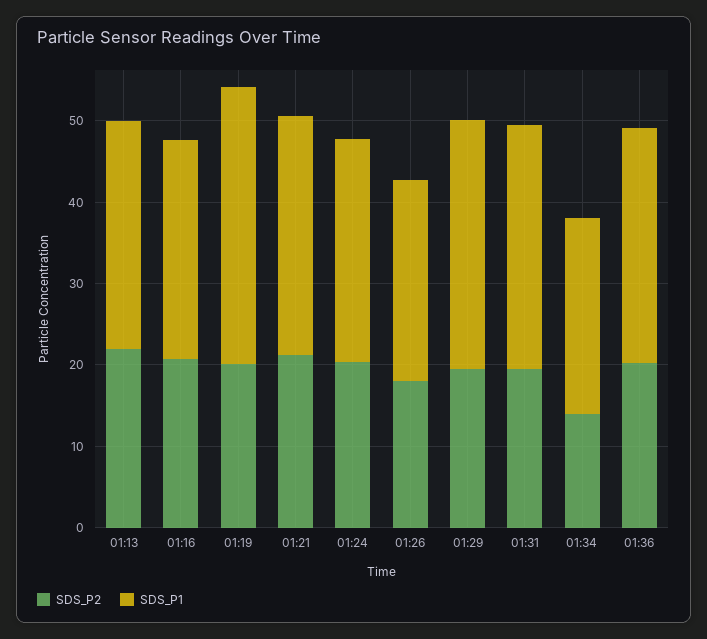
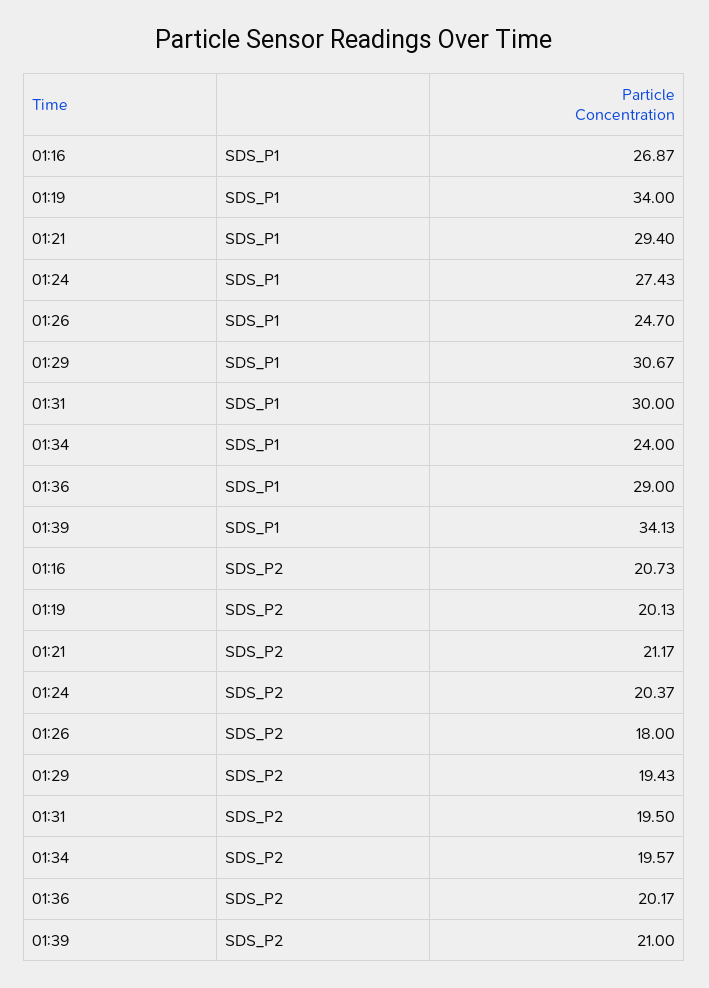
SDS_P2, 01:13: 22 -> none
SDS_P1, 01:13: 28 -> none
SDS_P2, 01:34: 14 -> 19.57
SDS_P1, 01:39: none -> 34.13
SDS_P2, 01:39: none -> 21

